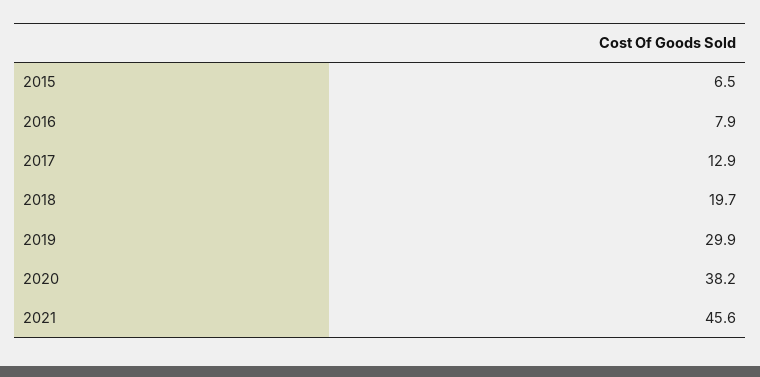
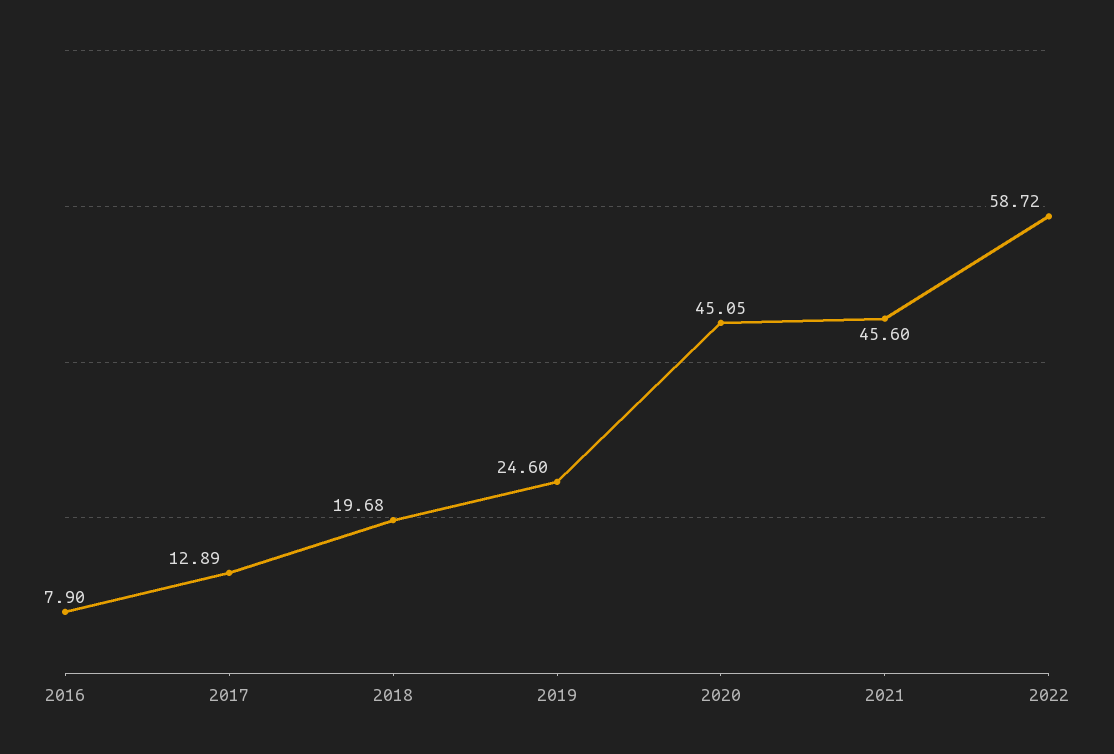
2015: 6.5 -> none
2019: 29.9 -> 24.6
2020: 38.2 -> 45.05
2022: none -> 58.72

